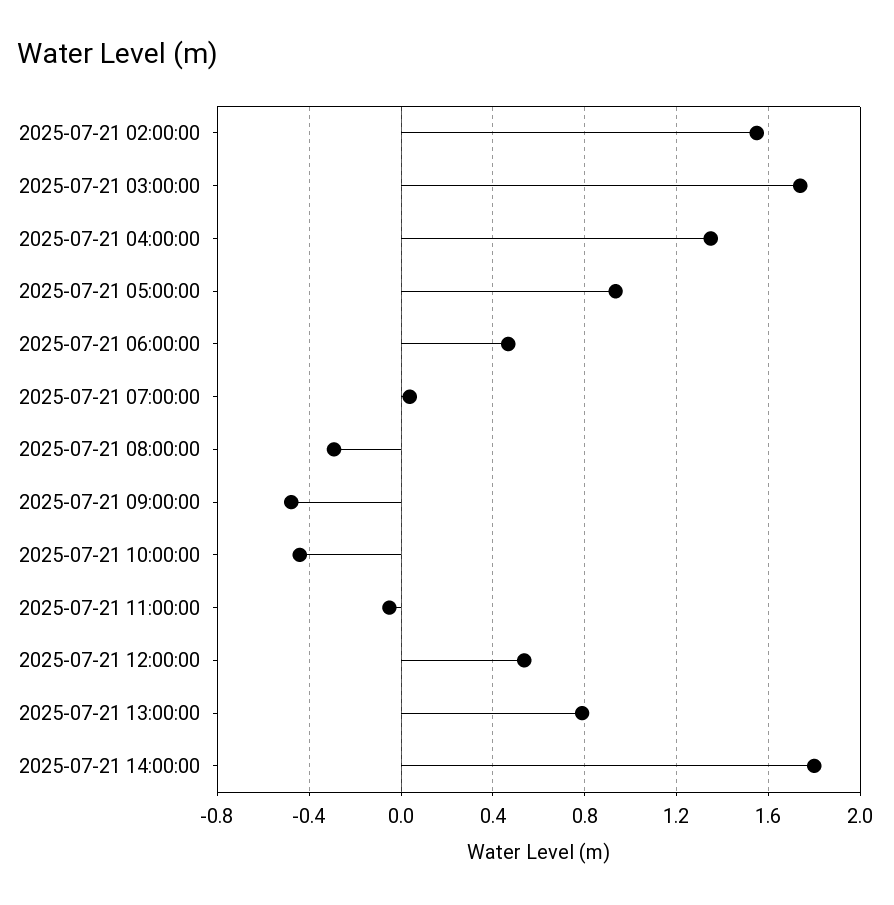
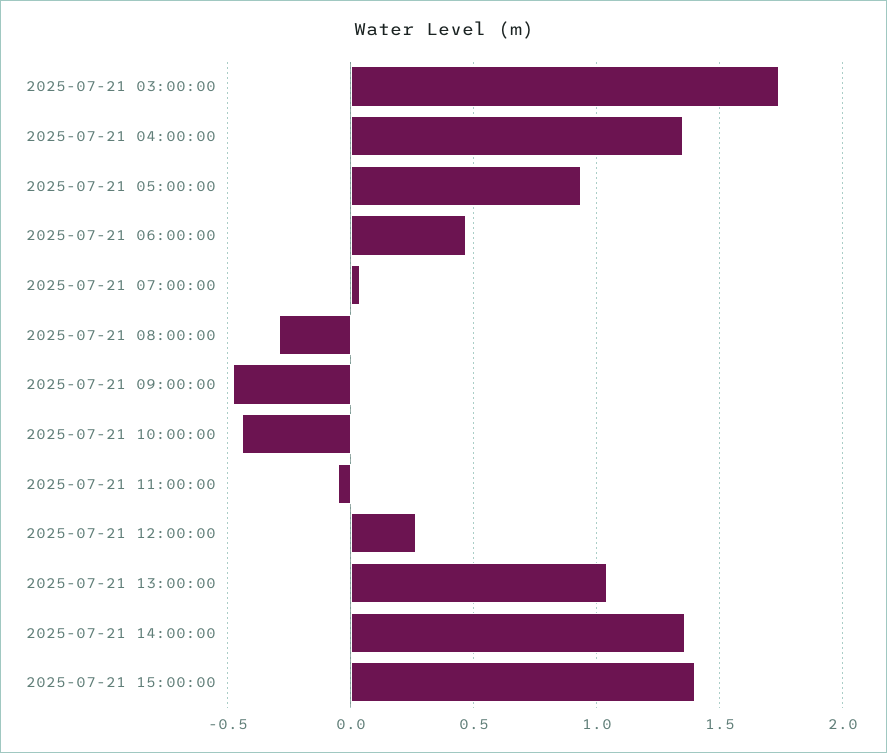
2025-07-21 02:00:00: 1.55 -> none
2025-07-21 12:00:00: 0.55 -> 0.25
2025-07-21 13:00:00: 0.8 -> 1.05
2025-07-21 14:00:00: 1.8 -> 1.35
2025-07-21 15:00:00: none -> 1.4

